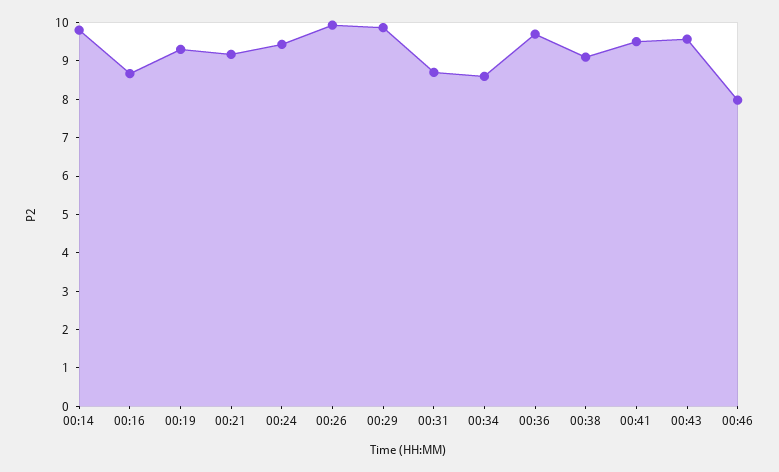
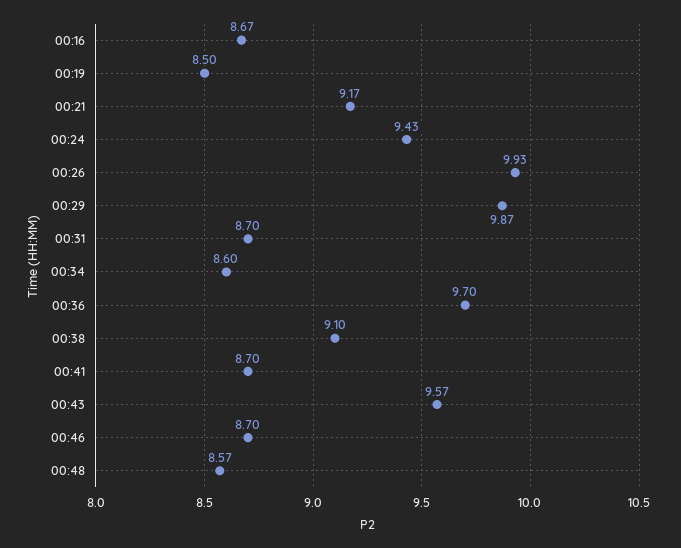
00:14: 9.75 -> none
00:19: 9.25 -> 8.5
00:41: 9.5 -> 8.7
00:46: 8 -> 8.7
00:48: none -> 8.57

